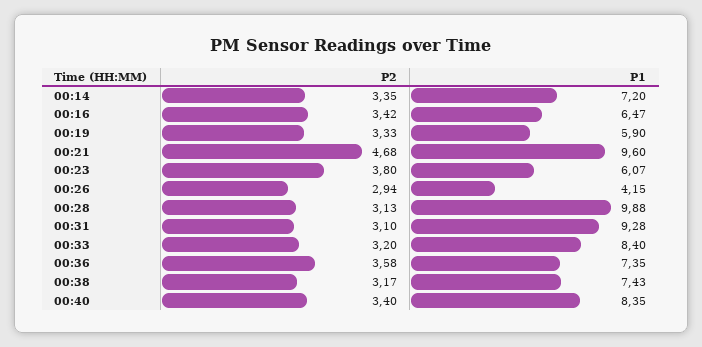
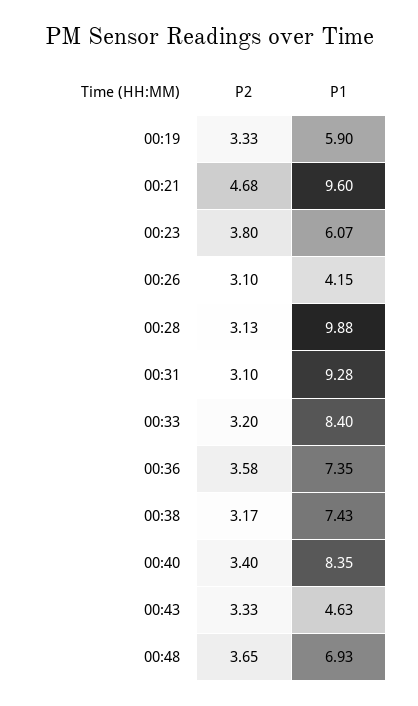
P2, 00:14: 3.35 -> none
P1, 00:14: 7.2 -> none
P2, 00:16: 3.42 -> none
P1, 00:16: 6.47 -> none
P2, 00:26: 2.94 -> 3.1
P2, 00:43: none -> 3.33
P1, 00:43: none -> 4.63
P2, 00:48: none -> 3.65
P1, 00:48: none -> 6.93

